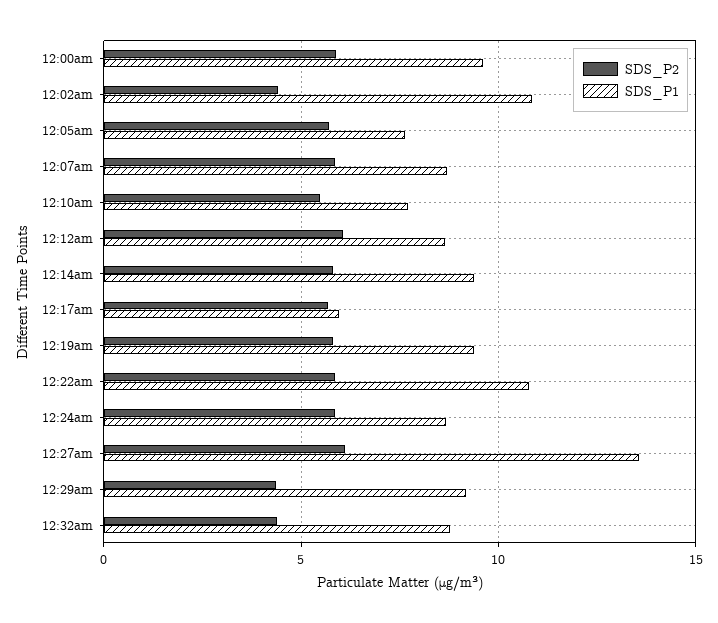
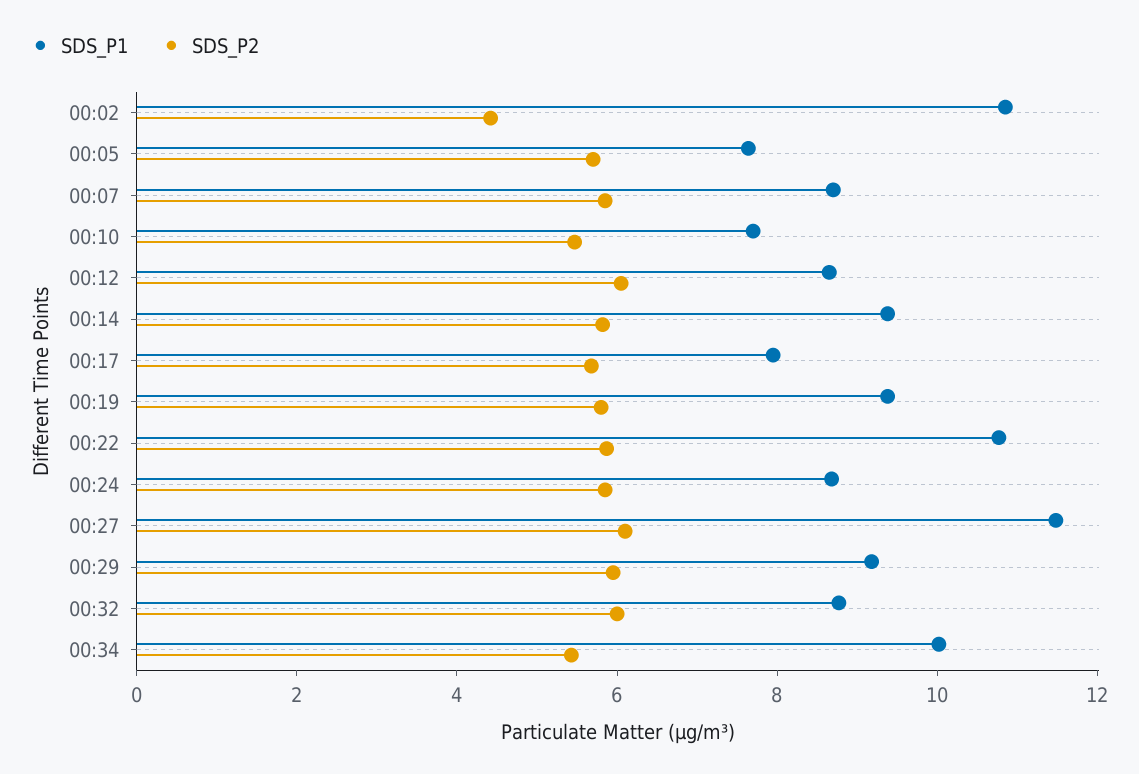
SDS_P2, 12:00am: 6 -> none
SDS_P1, 12:00am: 9.5 -> none
SDS_P1, 12:17am: 6 -> 8
SDS_P1, 12:27am: 13.5 -> 11.5
SDS_P2, 12:29am: 4.5 -> 6
SDS_P2, 12:32am: 4.5 -> 6
SDS_P1, 00:34: none -> 10
SDS_P2, 00:34: none -> 5.5

